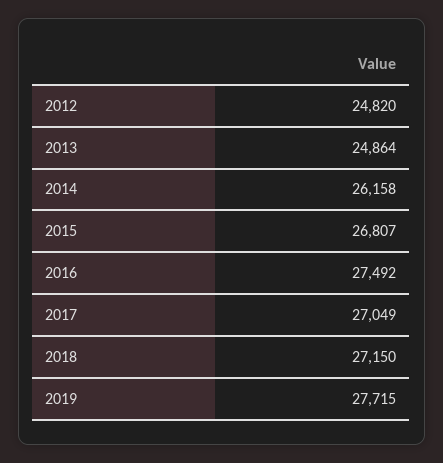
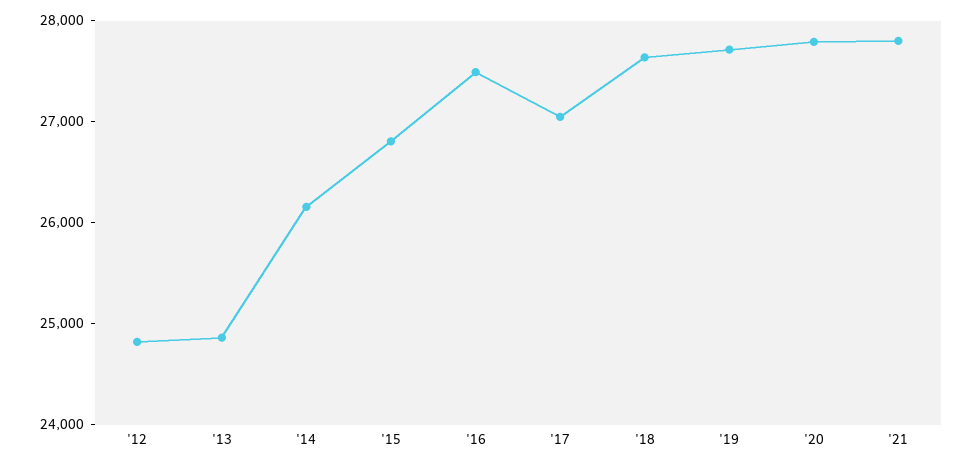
2018: 27150 -> 27600
'20: none -> 27800
'21: none -> 27800

